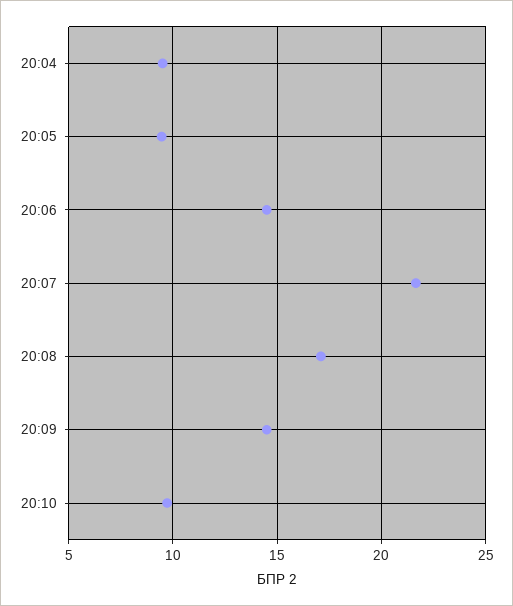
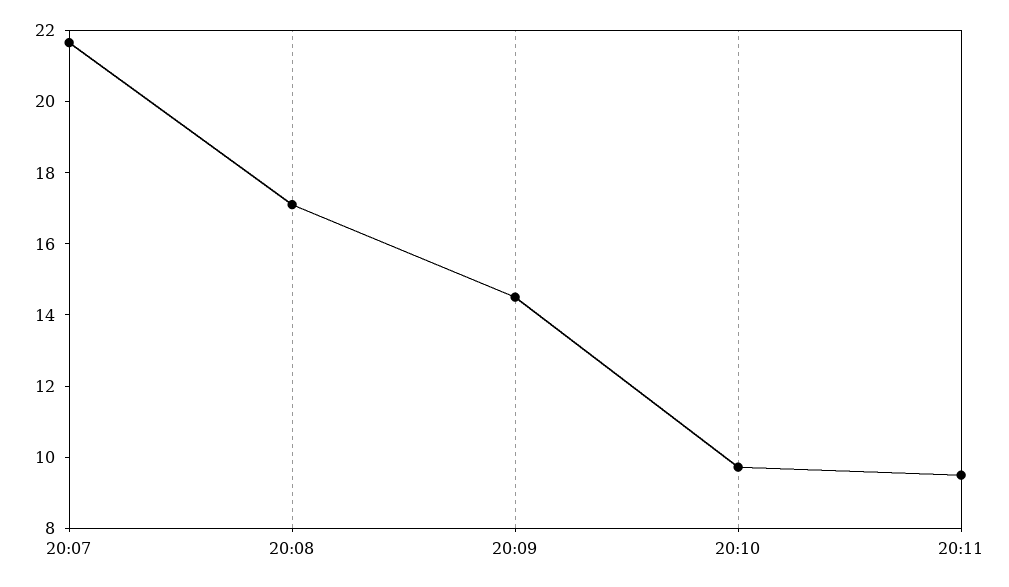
20:04: 9.5 -> none
20:05: 9.5 -> none
20:06: 14.5 -> none
20:11: none -> 9.5

